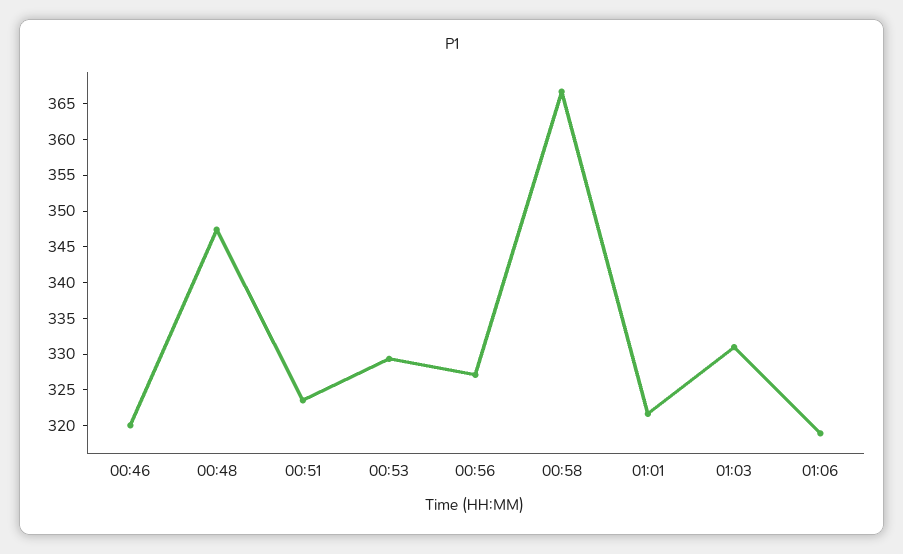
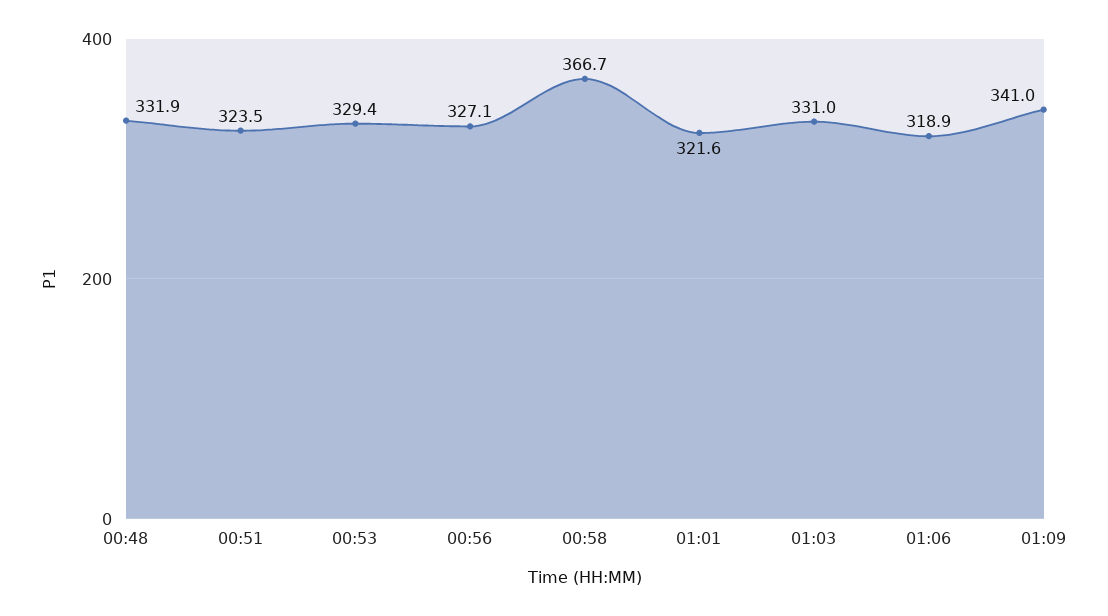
00:46: 320 -> none
00:48: 347.5 -> 331.9
01:09: none -> 341

